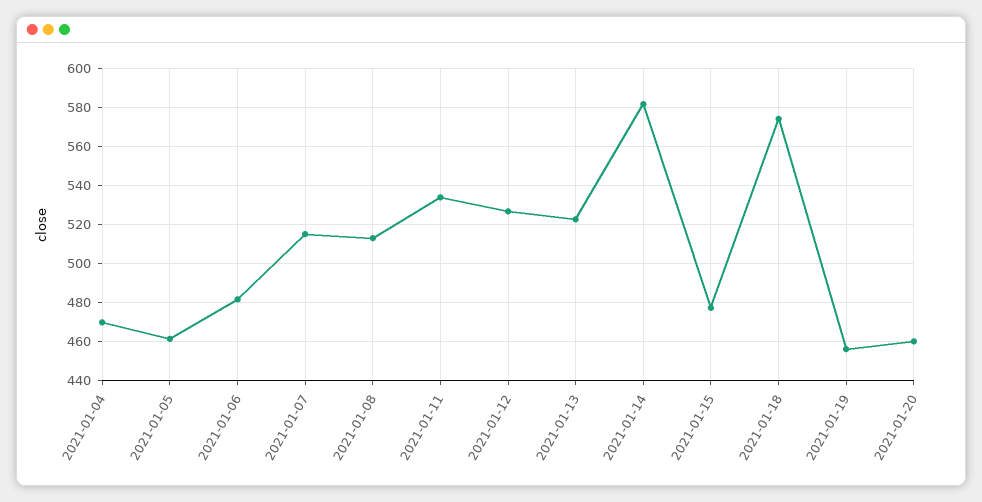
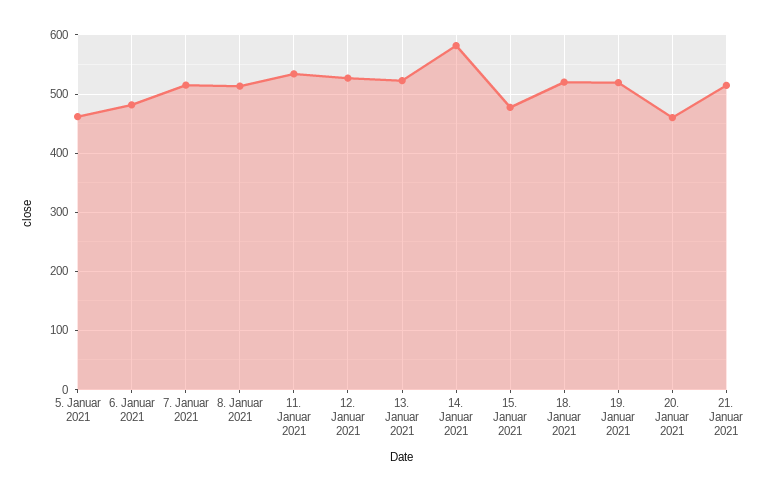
2021-01-04: 470 -> none
2021-01-18: 575 -> 520
2021-01-19: 455 -> 520
21. Januar 2021: none -> 520

